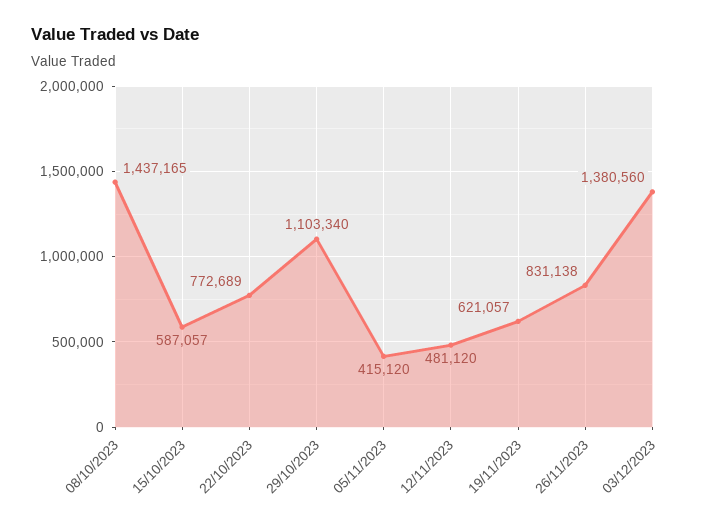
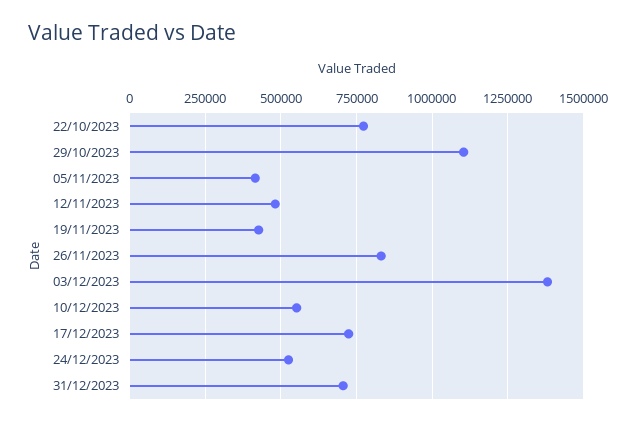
08/10/2023: 1437165 -> none
15/10/2023: 587057 -> none
19/11/2023: 621057 -> 425000
10/12/2023: none -> 550000
17/12/2023: none -> 725000
24/12/2023: none -> 525000
31/12/2023: none -> 700000

